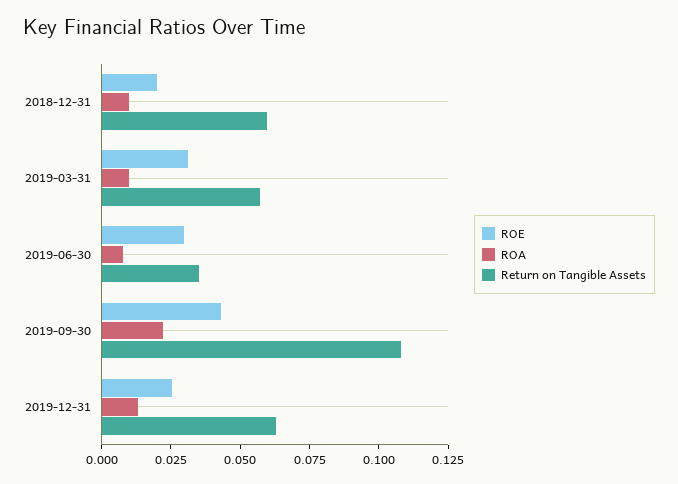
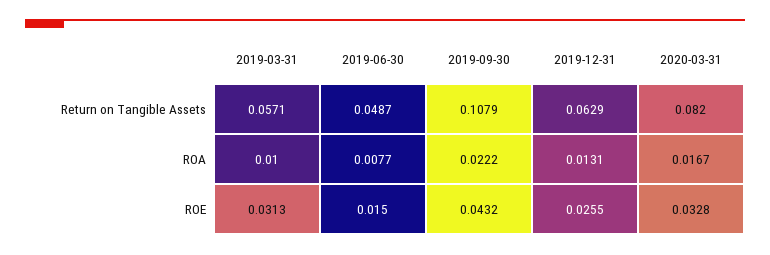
ROE, 2018-12-31: 0.02 -> none
ROA, 2018-12-31: 0.01 -> none
Return on Tangible Assets, 2018-12-31: 0.06 -> none
ROE, 2019-06-30: 0.03 -> 0.015
Return on Tangible Assets, 2019-06-30: 0.035 -> 0.0487
Return on Tangible Assets, 2020-03-31: none -> 0.082
ROA, 2020-03-31: none -> 0.0167
ROE, 2020-03-31: none -> 0.0328

